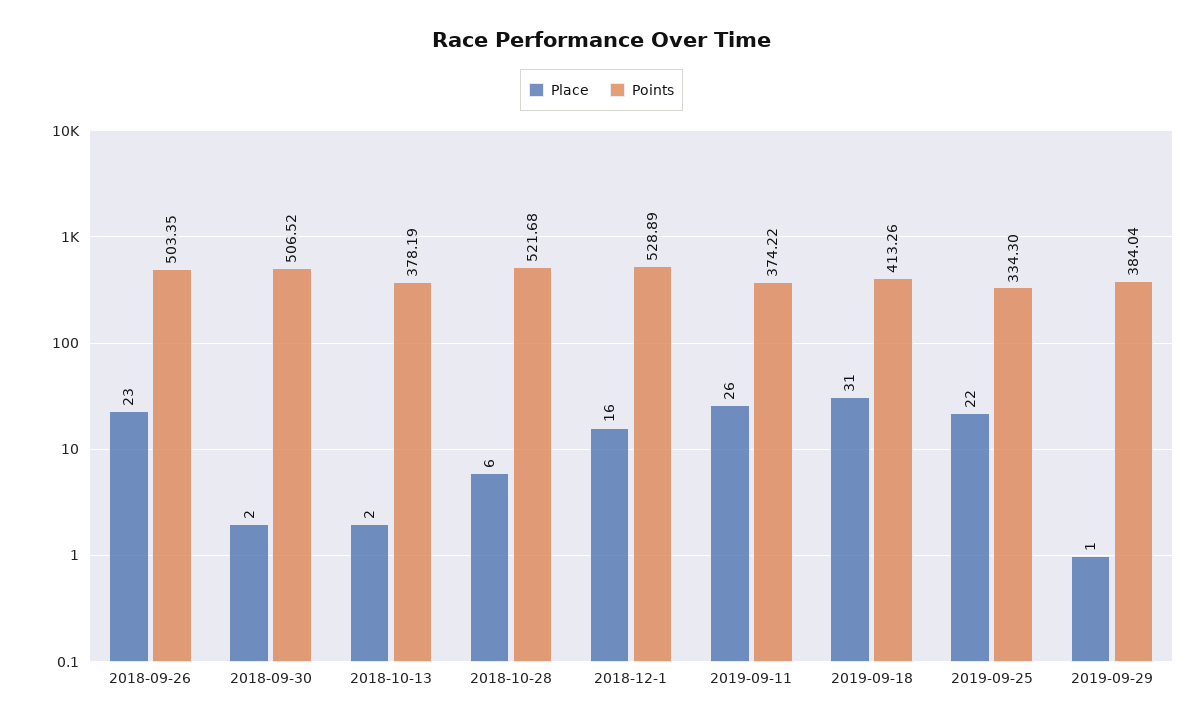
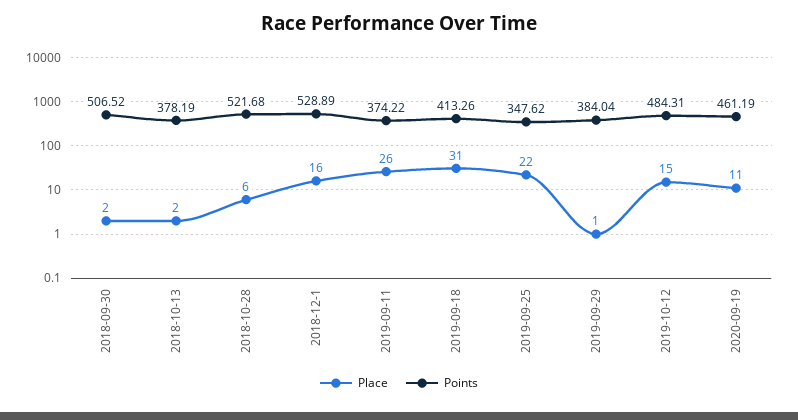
Place, 2018-09-26: 23 -> none
Points, 2018-09-26: 503.35 -> none
Points, 2019-09-25: 334.3 -> 347.62
Place, 2019-10-12: none -> 15
Points, 2019-10-12: none -> 484.31
Place, 2020-09-19: none -> 11
Points, 2020-09-19: none -> 461.19

